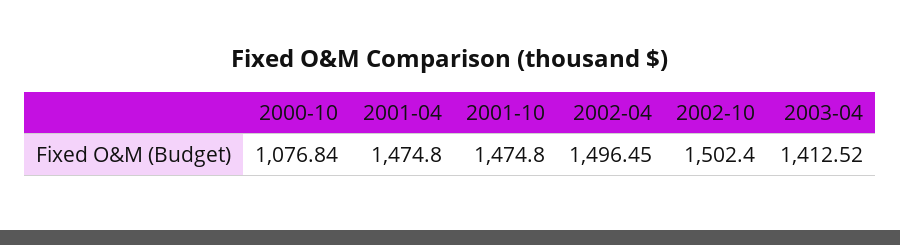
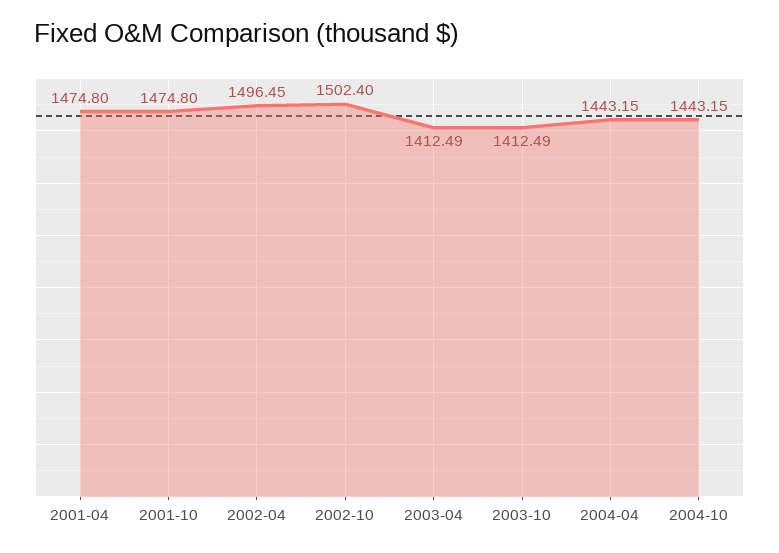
2000-10: 1076.84 -> none
2003-04: 1412.52 -> 1412.49
2003-10: none -> 1412.49
2004-04: none -> 1443.15
2004-10: none -> 1443.15

